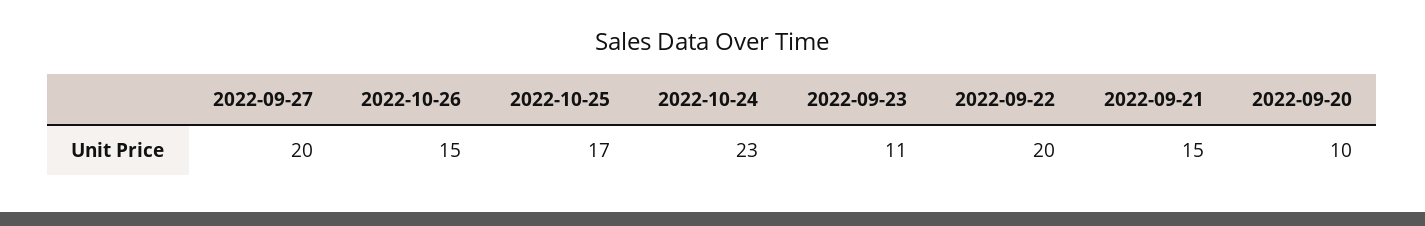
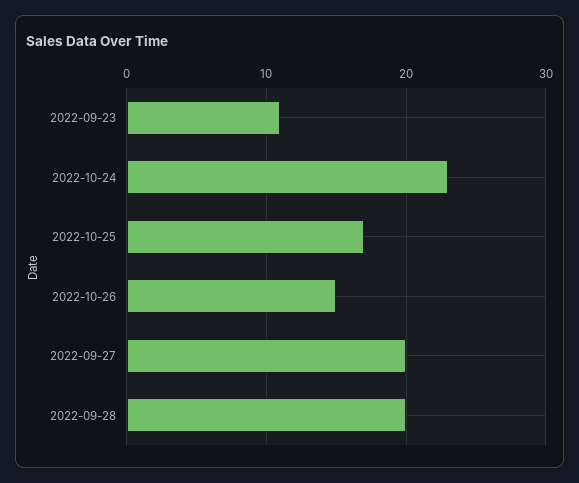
2022-09-22: 20 -> none
2022-09-21: 15 -> none
2022-09-20: 10 -> none
2022-09-28: none -> 20

